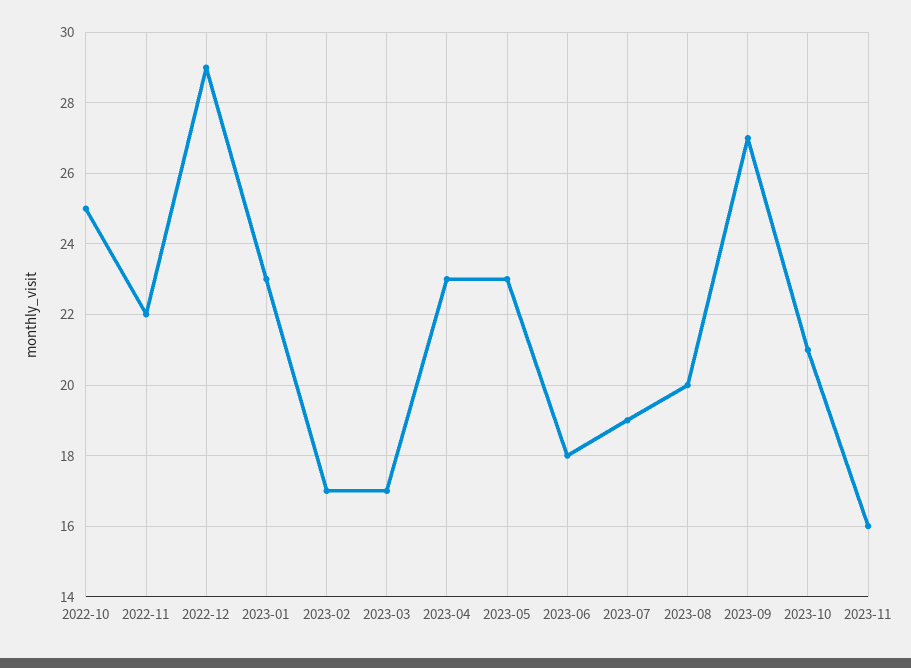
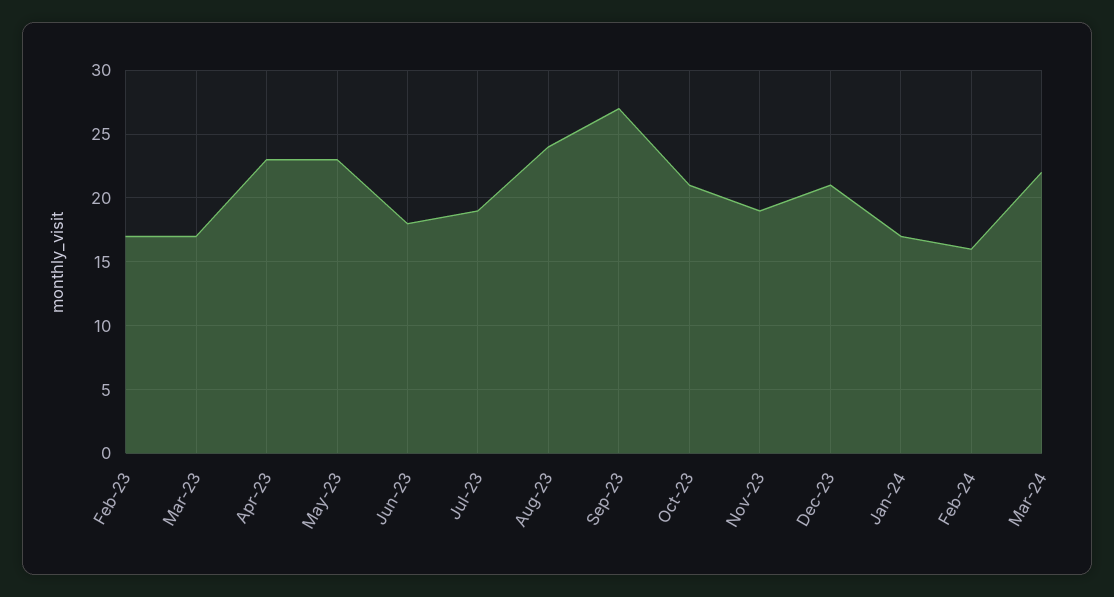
2022-10: 25 -> none
2022-11: 22 -> none
2022-12: 29 -> none
2023-01: 23 -> none
2023-08: 20 -> 24
2023-11: 16 -> 19
Dec-23: none -> 21
Jan-24: none -> 17
Feb-24: none -> 16
Mar-24: none -> 22

